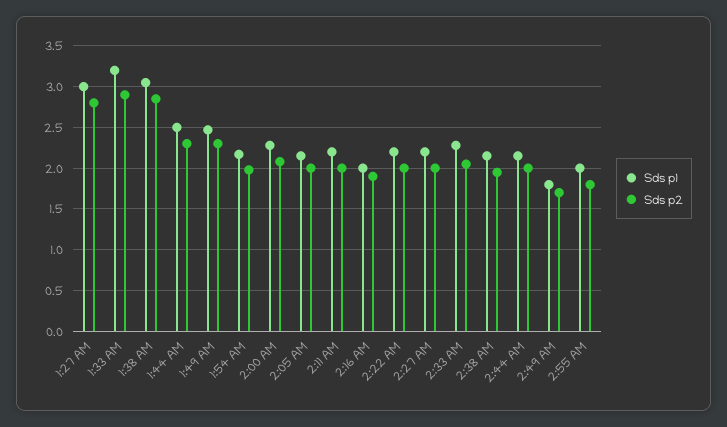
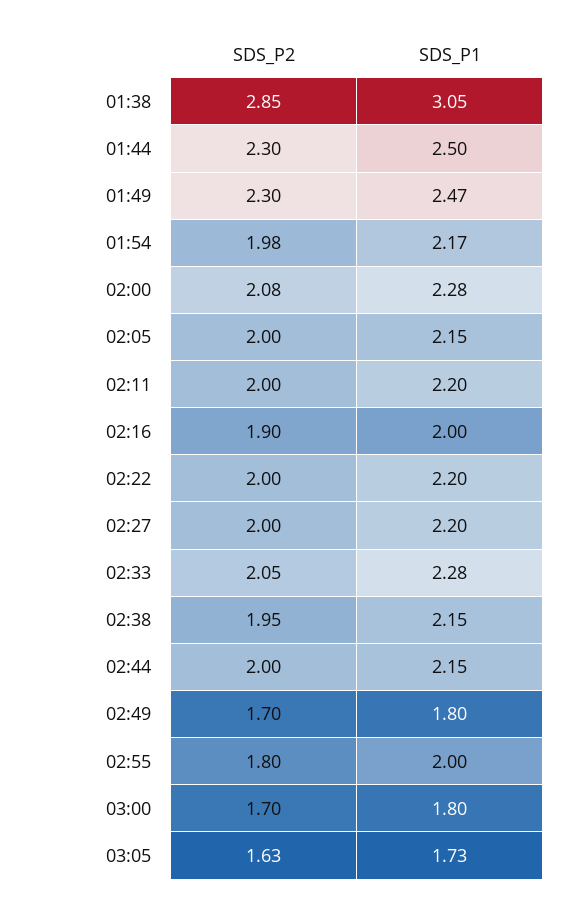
Sds p1, 1:27 AM: 3 -> none
Sds p2, 1:27 AM: 2.8 -> none
Sds p1, 1:33 AM: 3.2 -> none
Sds p2, 1:33 AM: 2.9 -> none
Sds p2, 03:00: none -> 1.7
Sds p1, 03:00: none -> 1.8
Sds p2, 03:05: none -> 1.63
Sds p1, 03:05: none -> 1.73

